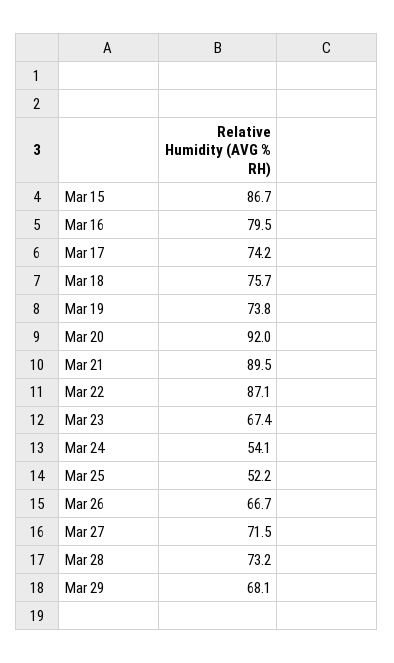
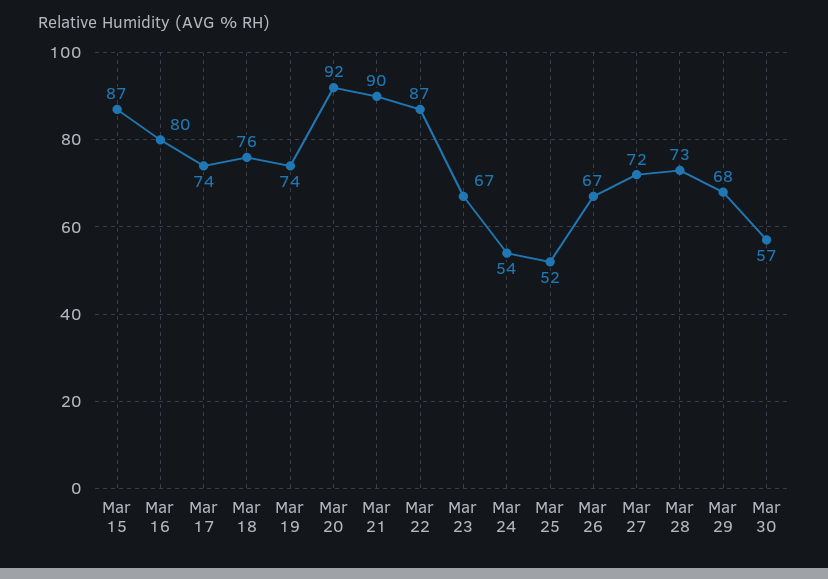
Mar 30: none -> 57

